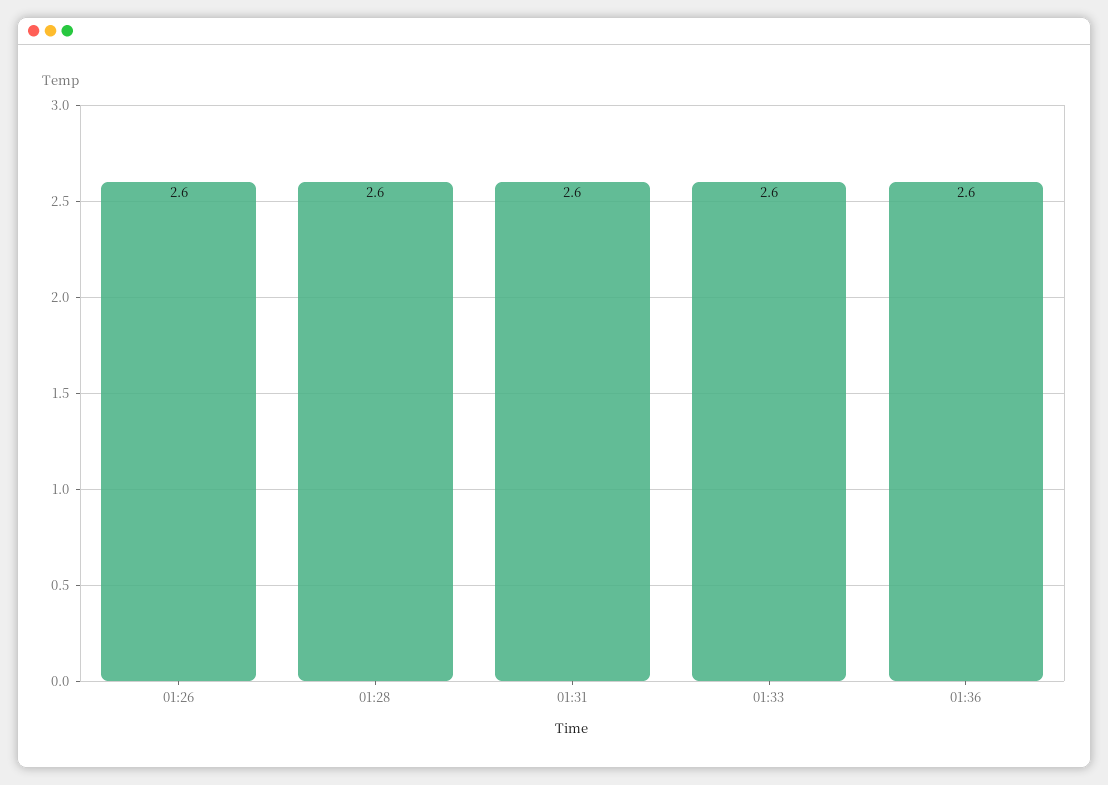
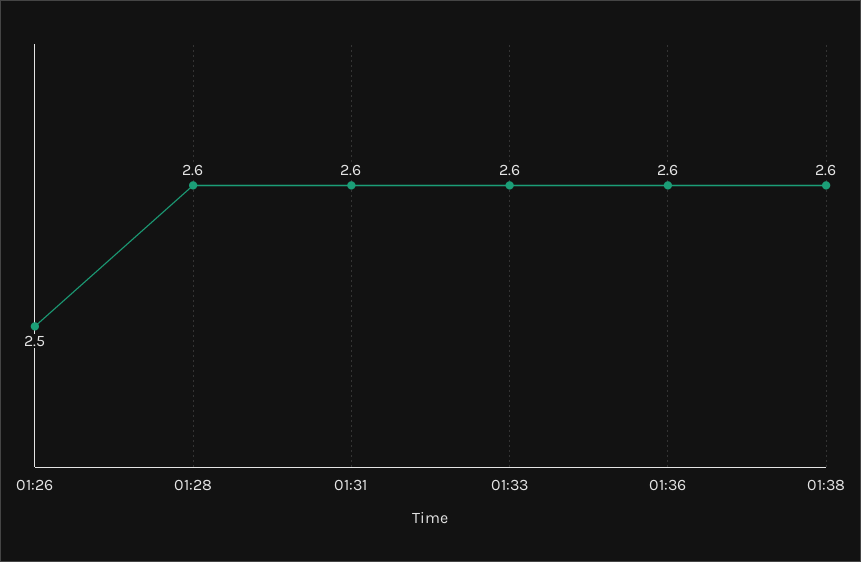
01:26: 2.6 -> 2.5
01:38: none -> 2.6

